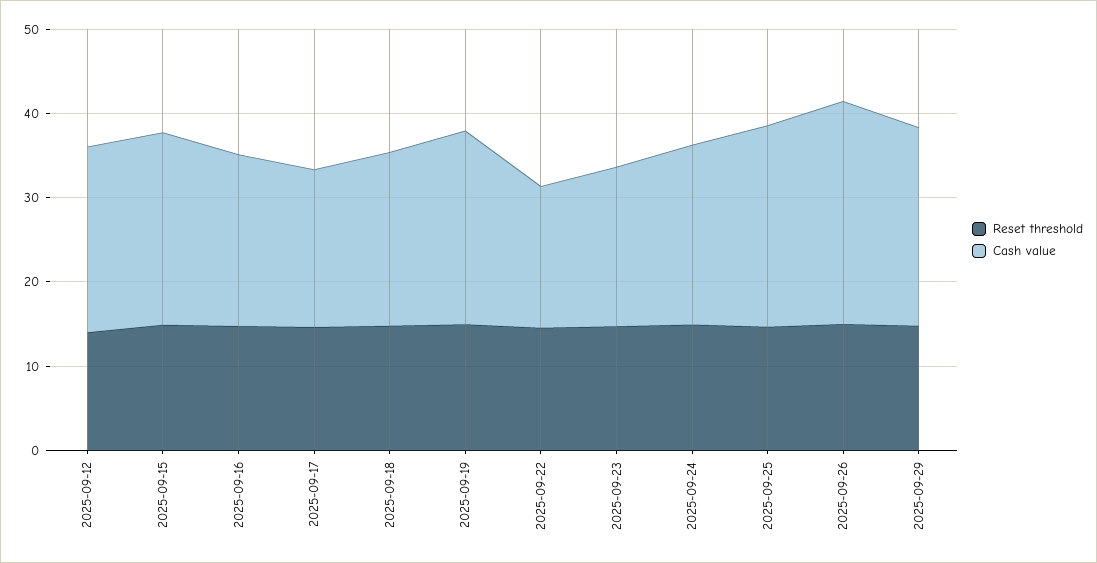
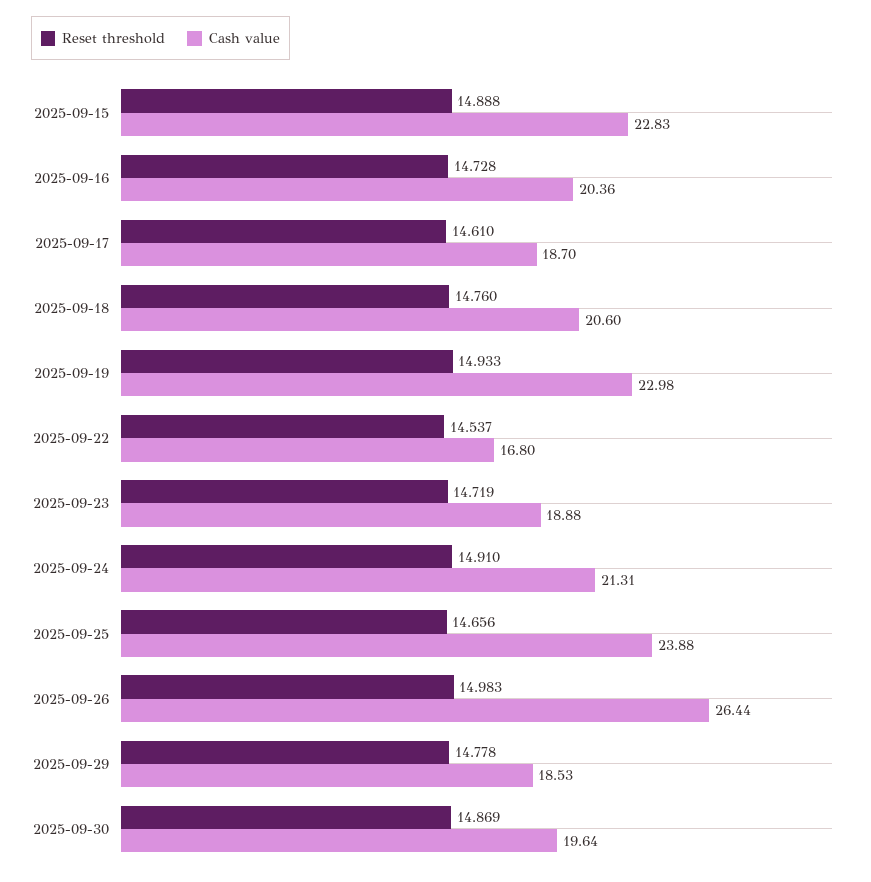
Reset threshold, 2025-09-12: 14 -> none
Cash value, 2025-09-12: 22 -> none
Cash value, 2025-09-29: 24 -> 18.53
Reset threshold, 2025-09-30: none -> 14.869
Cash value, 2025-09-30: none -> 19.64

